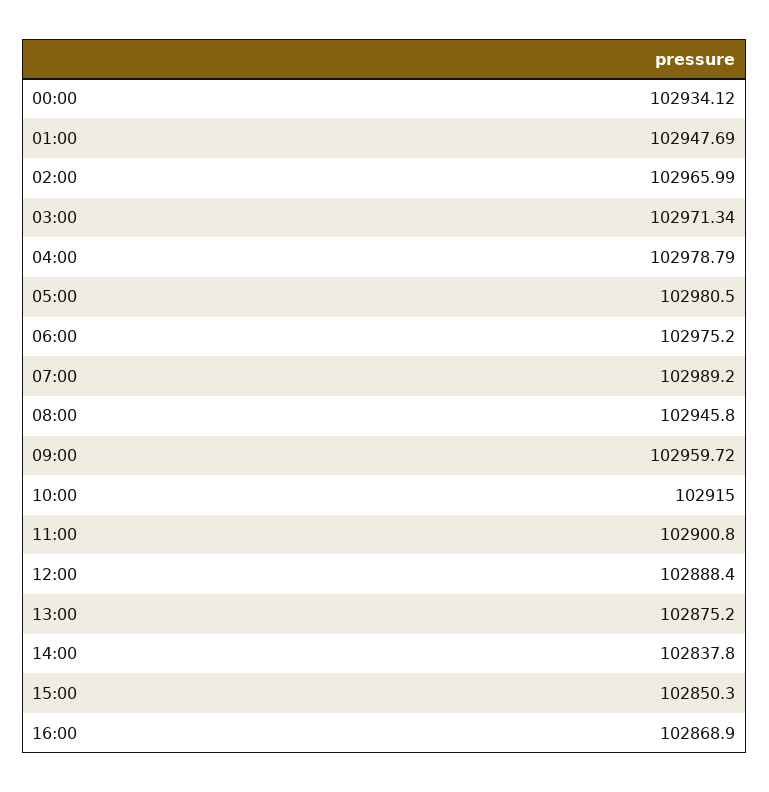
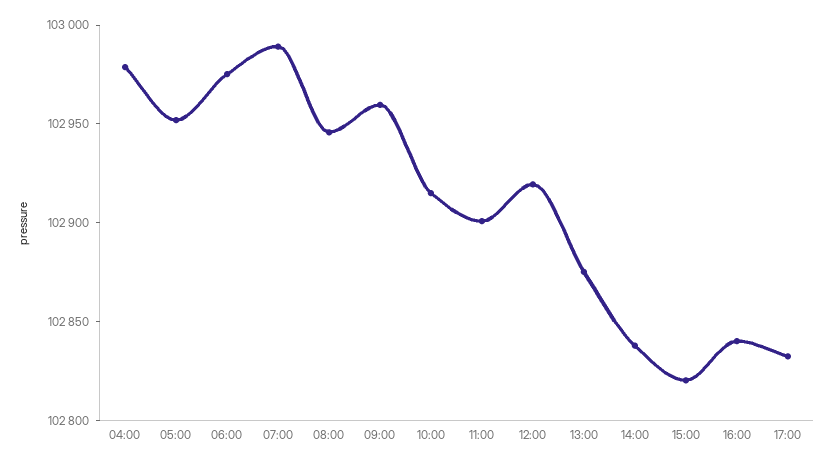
00:00: 102934.12 -> none
01:00: 102947.69 -> none
02:00: 102965.99 -> none
03:00: 102971.34 -> none
05:00: 102980.5 -> 102950
12:00: 102888.4 -> 102920
15:00: 102850.3 -> 102820
16:00: 102868.9 -> 102840
17:00: none -> 102830

